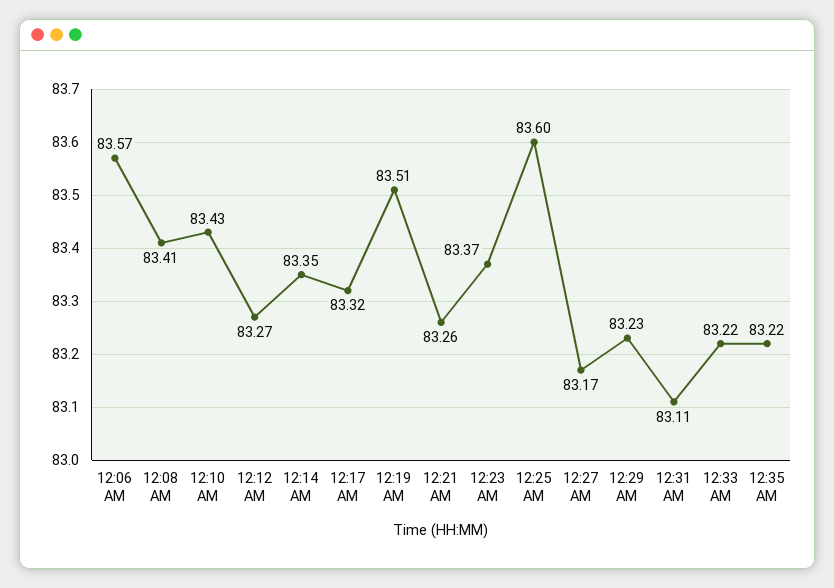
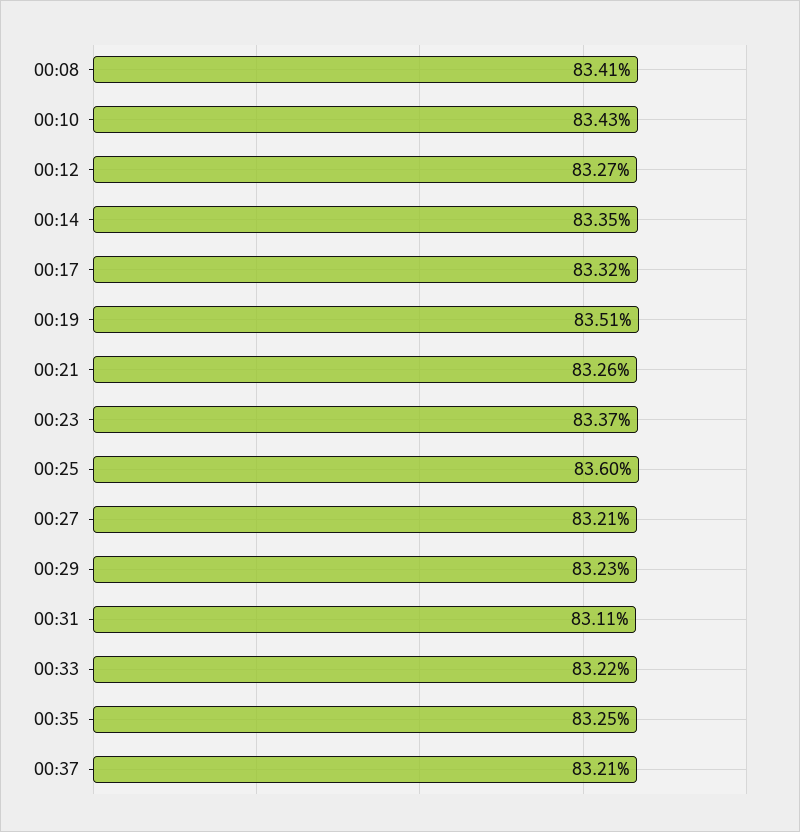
12:06 AM: 83.57 -> none
12:27 AM: 83.17 -> 83.21
12:35 AM: 83.22 -> 83.25
00:37: none -> 83.21

